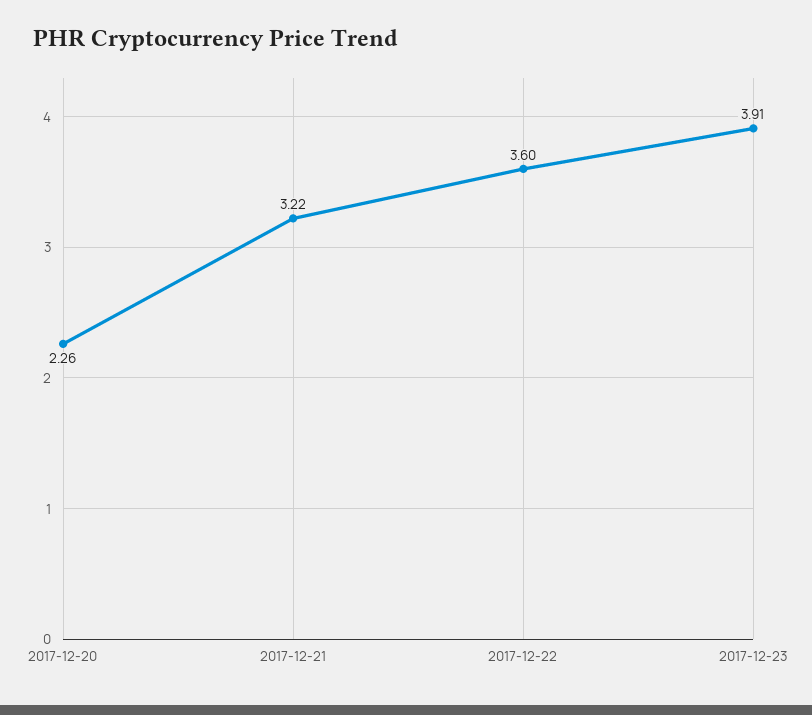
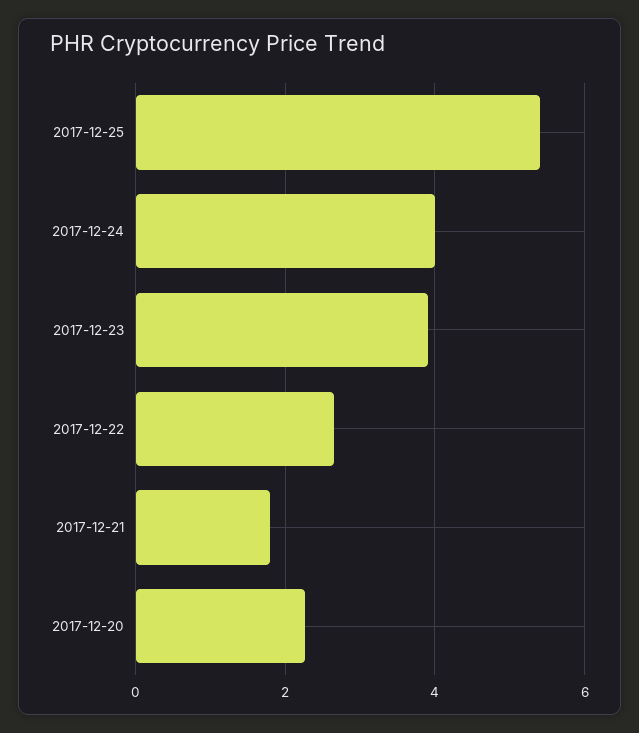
2017-12-21: 3.22 -> 1.8
2017-12-22: 3.6 -> 2.6
2017-12-25: none -> 5.4
2017-12-24: none -> 4

